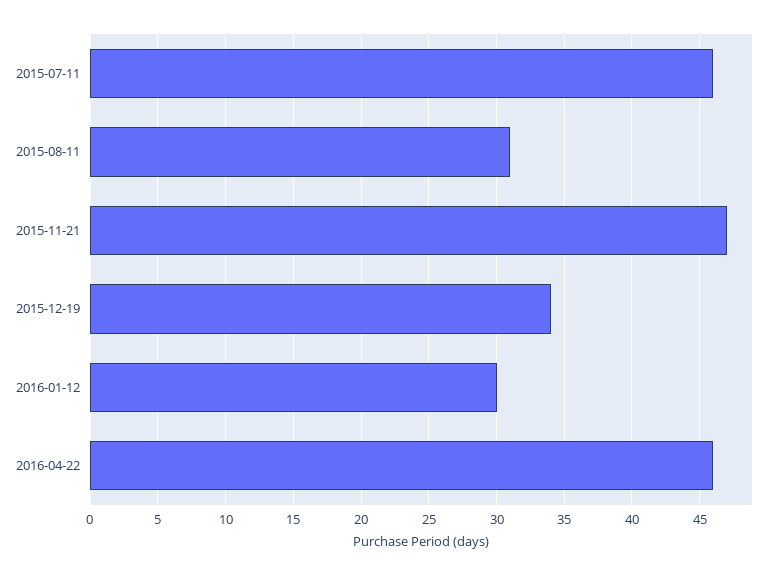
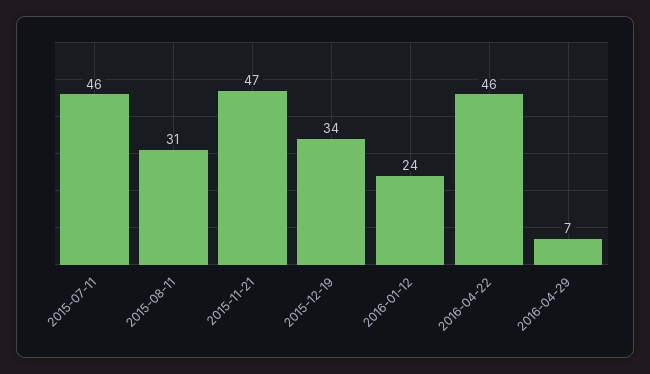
2016-01-12: 30 -> 24
2016-04-29: none -> 7

